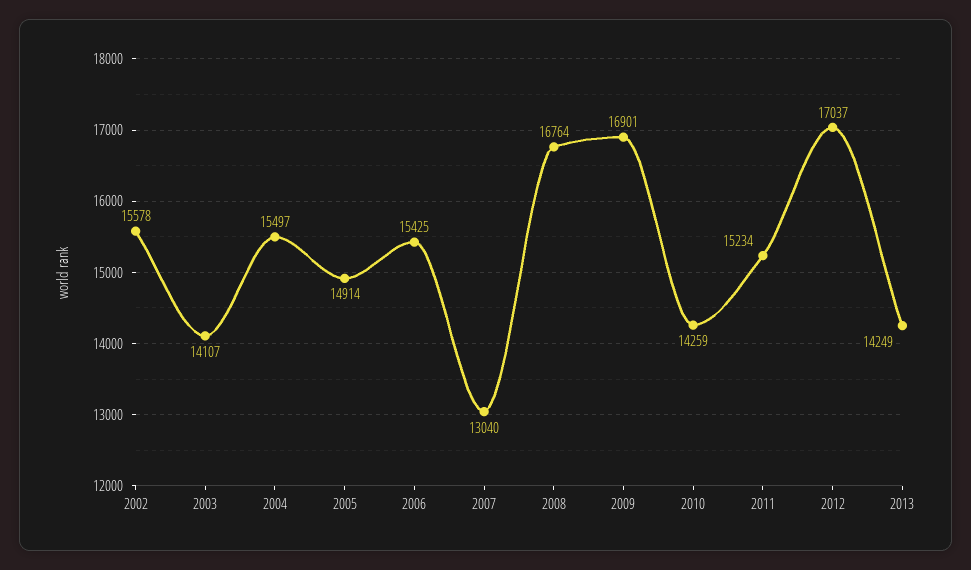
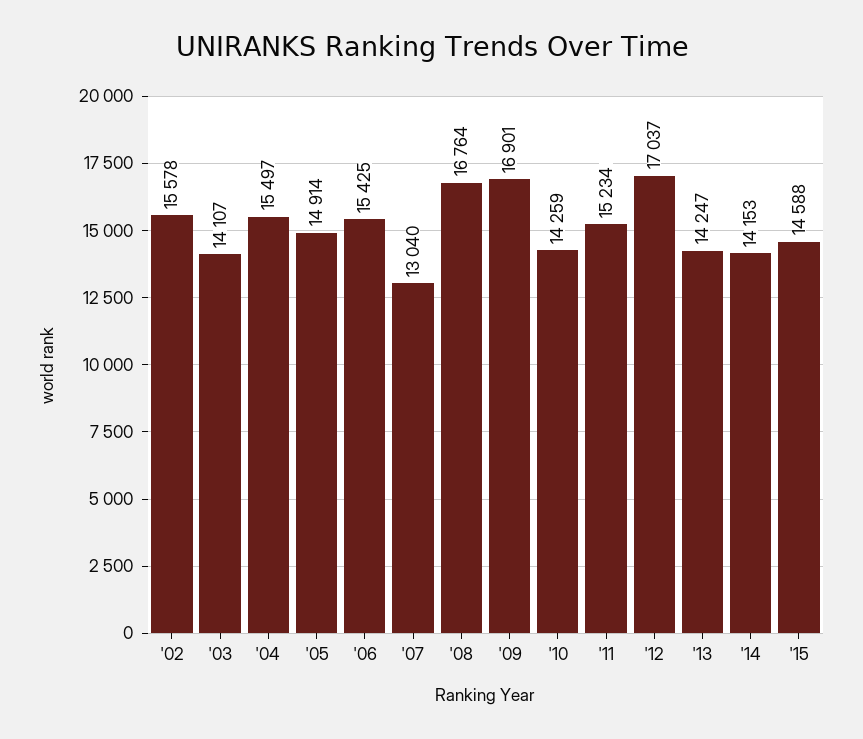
2013: 14249 -> 14247
'14: none -> 14153
'15: none -> 14588

